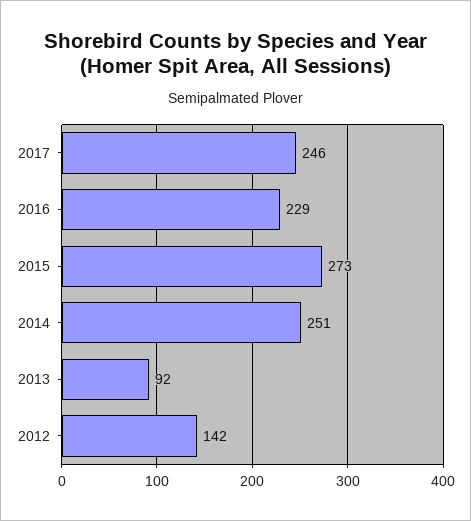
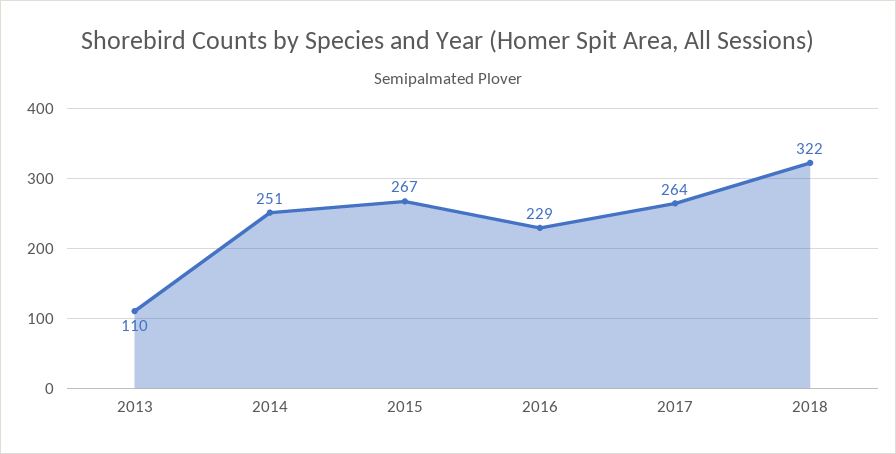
2017: 246 -> 264
2015: 273 -> 267
2013: 92 -> 110
2012: 142 -> none
2018: none -> 322

